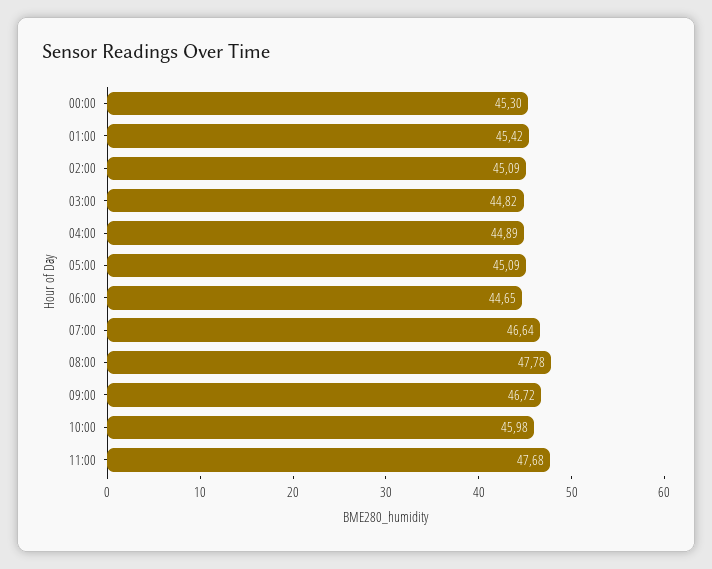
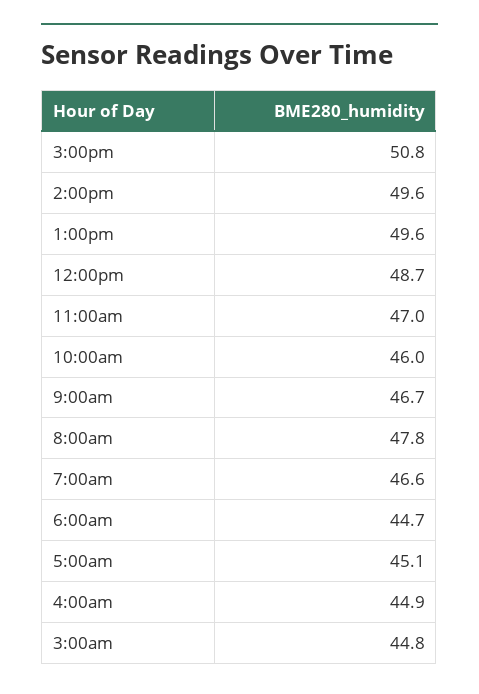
00:00: 45.3 -> none
01:00: 45.42 -> none
02:00: 45.09 -> none
11:00: 47.68 -> 47
3:00pm: none -> 50.8
2:00pm: none -> 49.6
1:00pm: none -> 49.6
12:00pm: none -> 48.7

